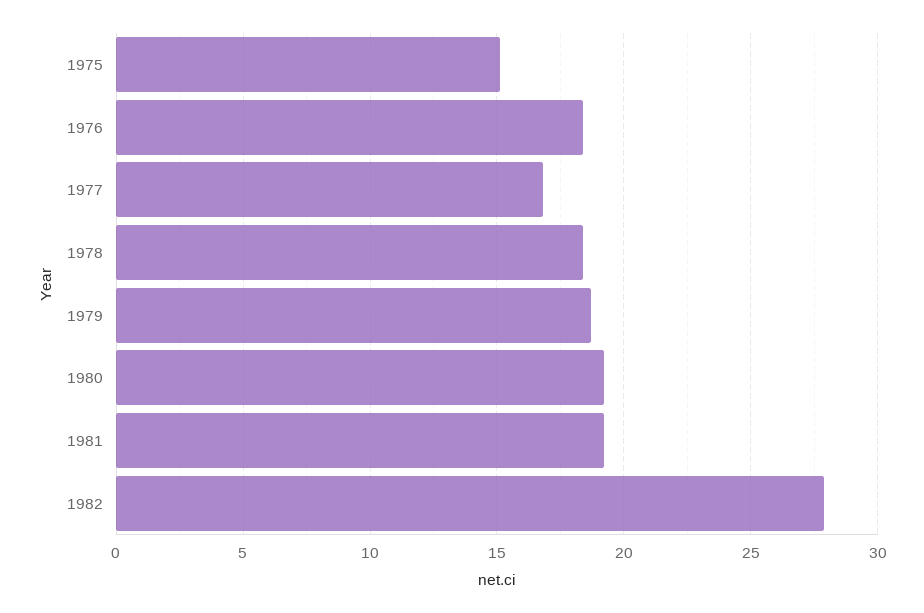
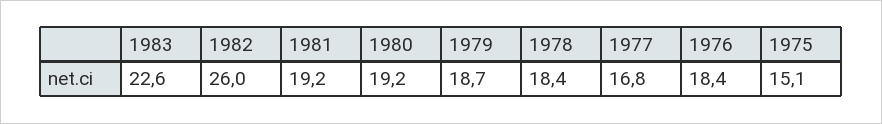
1982: 28 -> 26
1983: none -> 22.6

